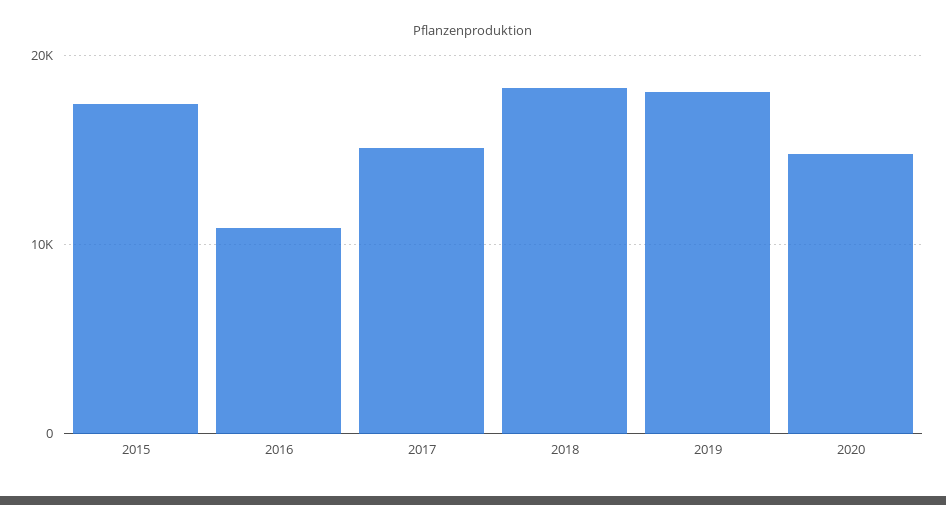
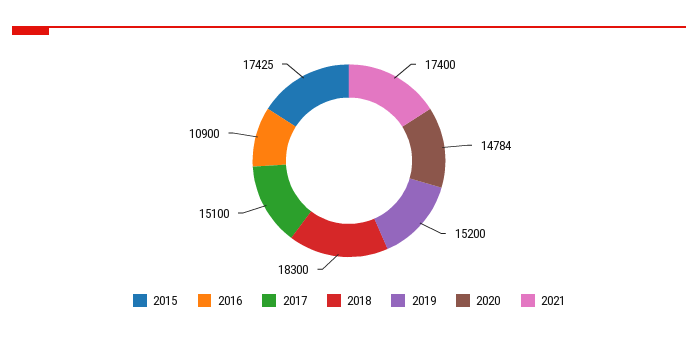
2019: 18000 -> 15200
2021: none -> 17400

